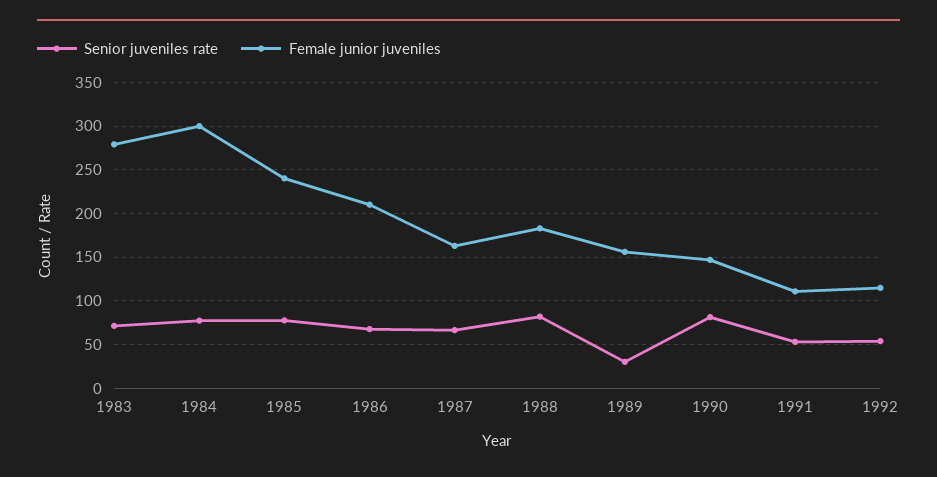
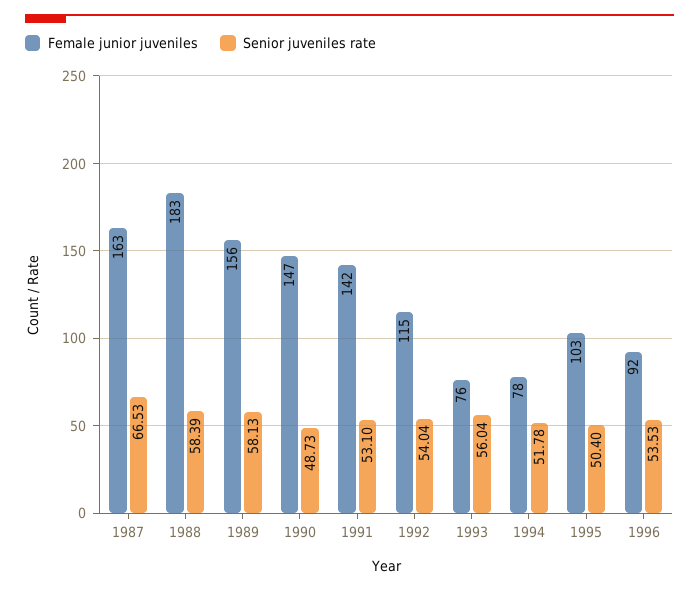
Senior juveniles rate, 1983: 70 -> none
Female junior juveniles, 1983: 280 -> none
Senior juveniles rate, 1984: 80 -> none
Female junior juveniles, 1984: 300 -> none
Senior juveniles rate, 1985: 80 -> none
Female junior juveniles, 1985: 240 -> none
Senior juveniles rate, 1986: 70 -> none
Female junior juveniles, 1986: 210 -> none
Senior juveniles rate, 1988: 80 -> 58.39
Senior juveniles rate, 1989: 30 -> 58.13
Senior juveniles rate, 1990: 80 -> 48.73
Female junior juveniles, 1991: 110 -> 142
Female junior juveniles, 1993: none -> 76
Senior juveniles rate, 1993: none -> 56.04
Female junior juveniles, 1994: none -> 78
Senior juveniles rate, 1994: none -> 51.78
Female junior juveniles, 1995: none -> 103
Senior juveniles rate, 1995: none -> 50.4
Female junior juveniles, 1996: none -> 92
Senior juveniles rate, 1996: none -> 53.53

